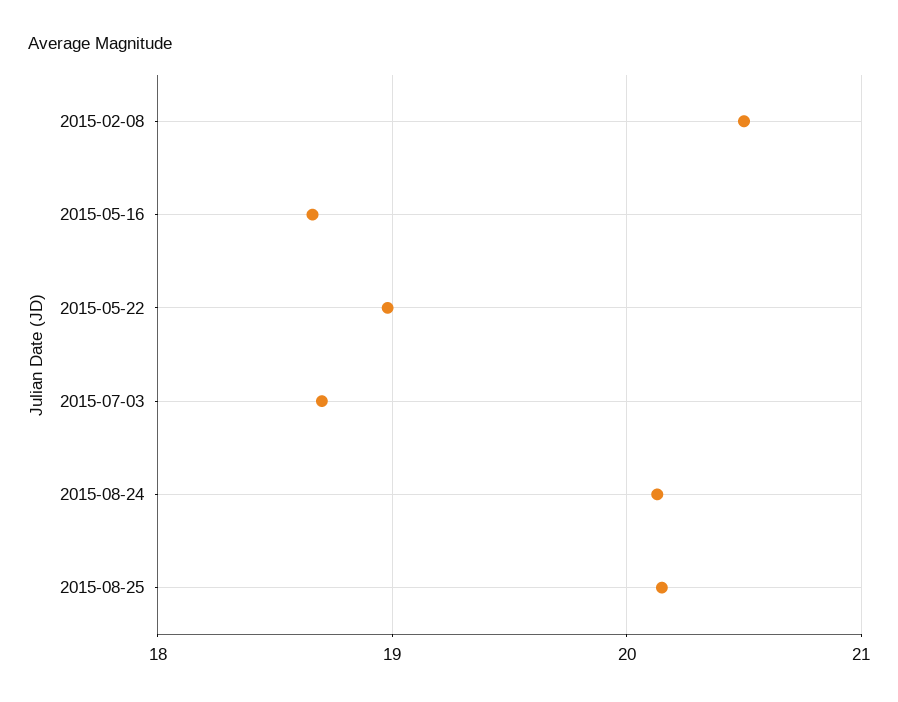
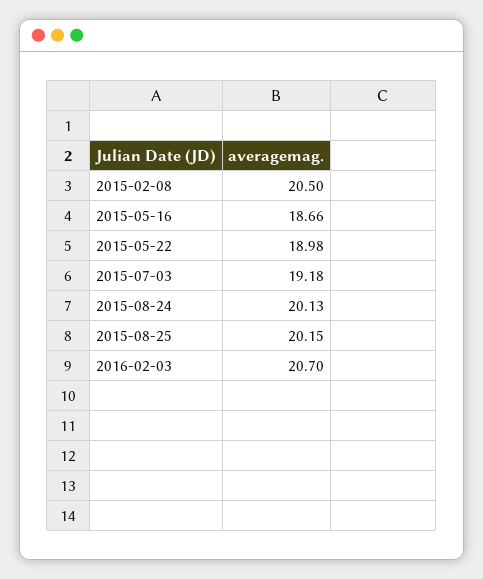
2015-07-03: 18.7 -> 19.18
2016-02-03: none -> 20.7

